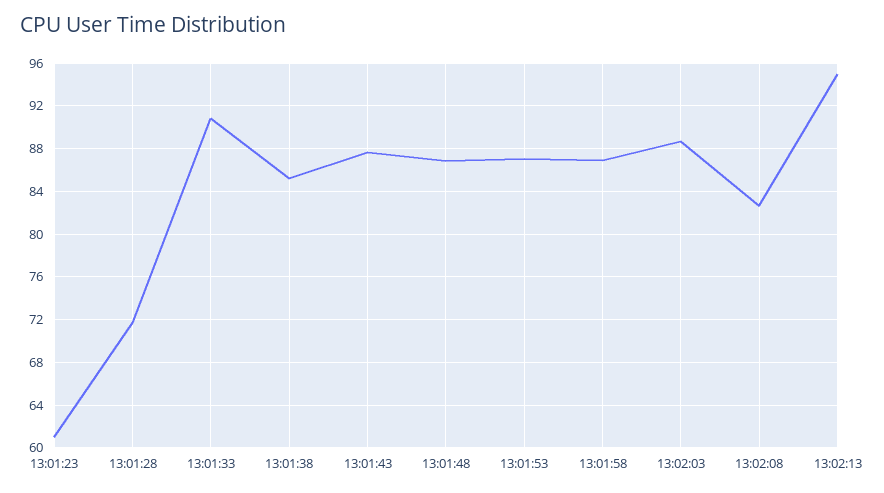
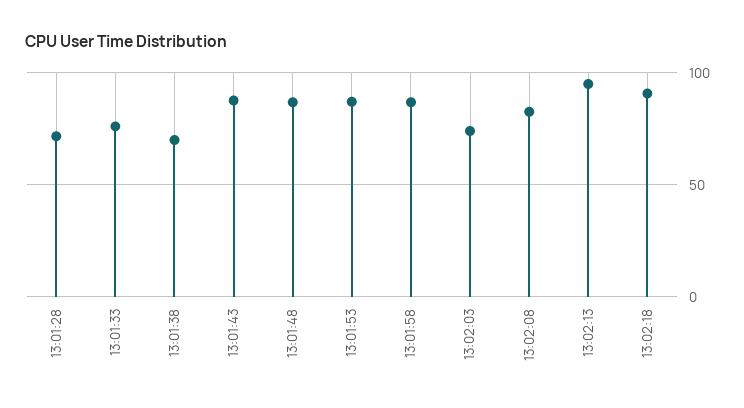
13:01:23: 61 -> none
13:01:33: 91 -> 75
13:01:38: 85 -> 70
13:02:03: 89 -> 75
13:02:18: none -> 90

